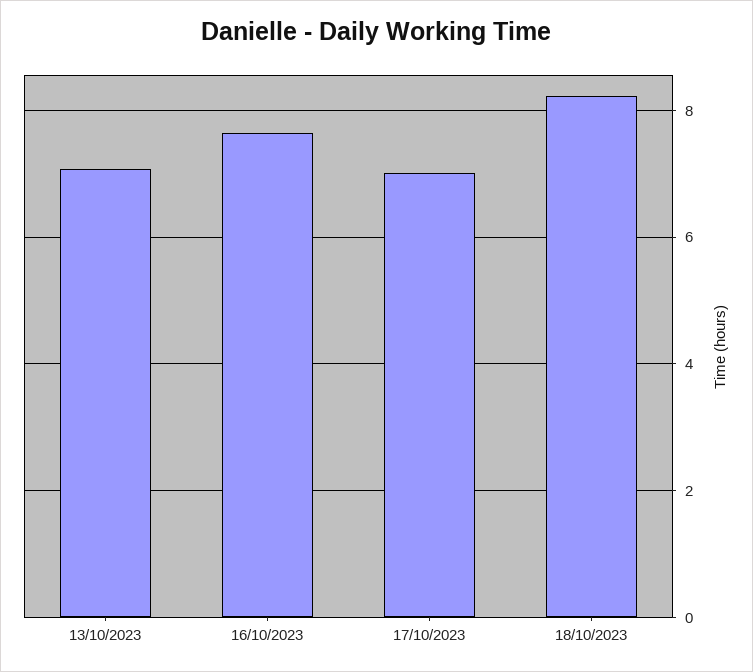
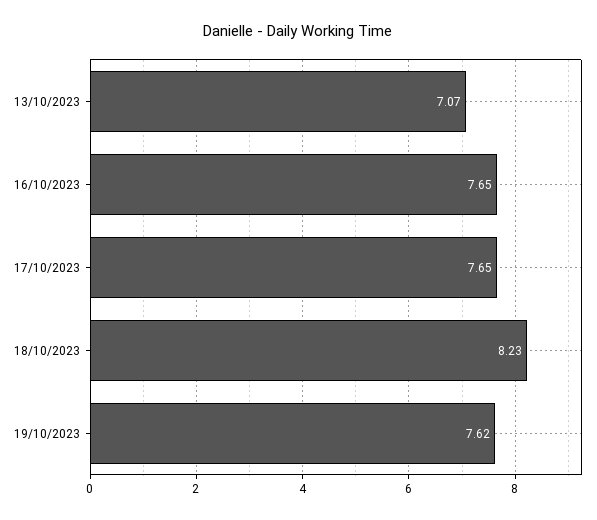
17/10/2023: 7 -> 7.65
19/10/2023: none -> 7.62

